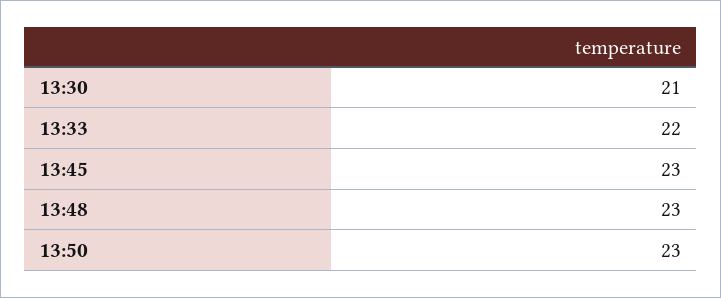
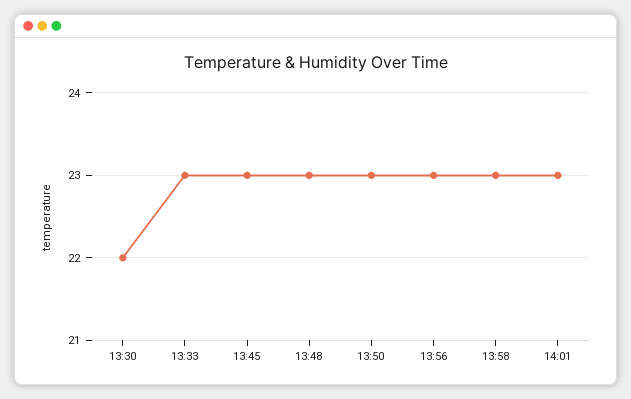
13:30: 21 -> 22
13:33: 22 -> 23
13:56: none -> 23
13:58: none -> 23
14:01: none -> 23

